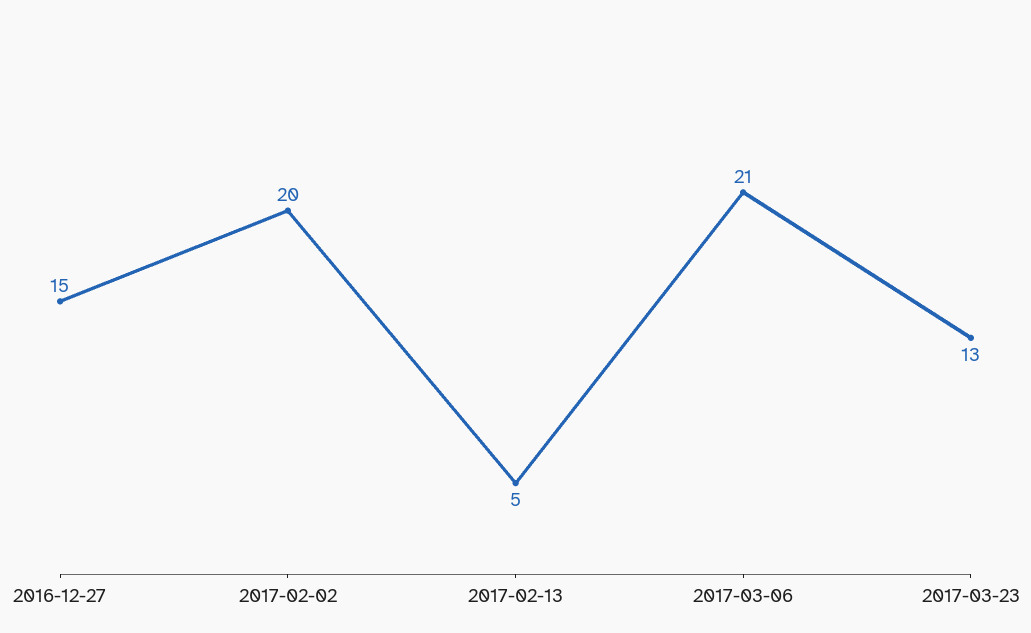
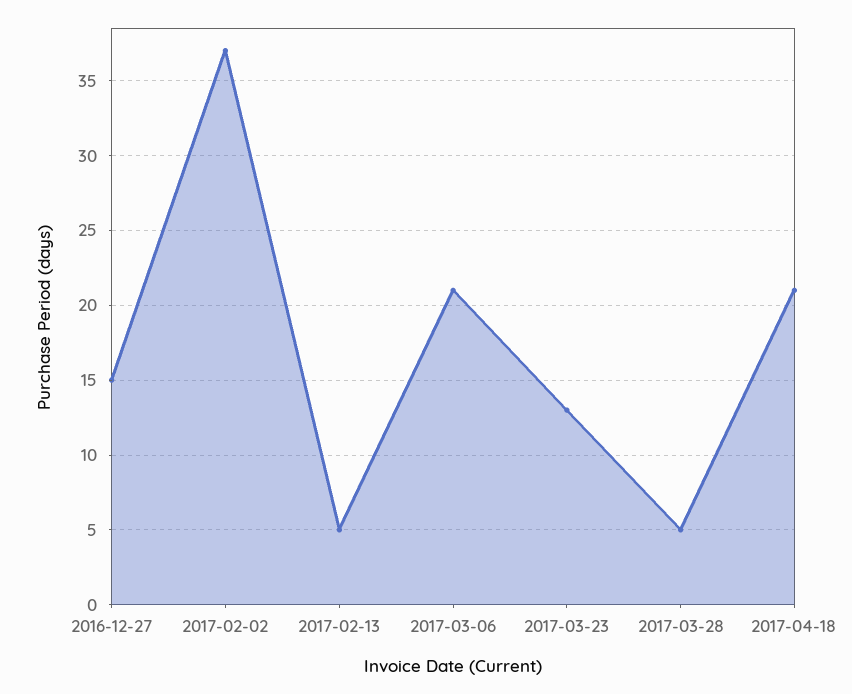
2017-02-02: 20 -> 37
2017-03-28: none -> 5
2017-04-18: none -> 21

